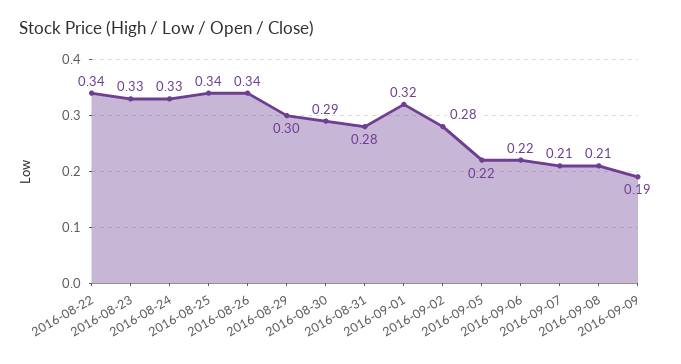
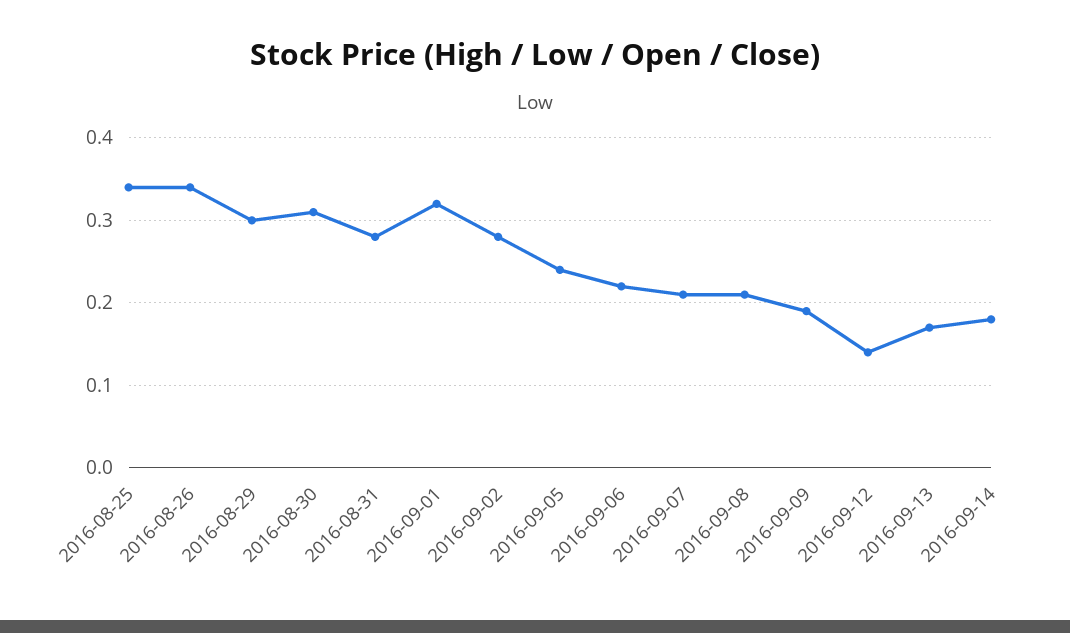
2016-08-22: 0.34 -> none
2016-08-23: 0.33 -> none
2016-08-24: 0.33 -> none
2016-08-30: 0.29 -> 0.31
2016-09-05: 0.22 -> 0.24
2016-09-12: none -> 0.14
2016-09-13: none -> 0.17
2016-09-14: none -> 0.18

